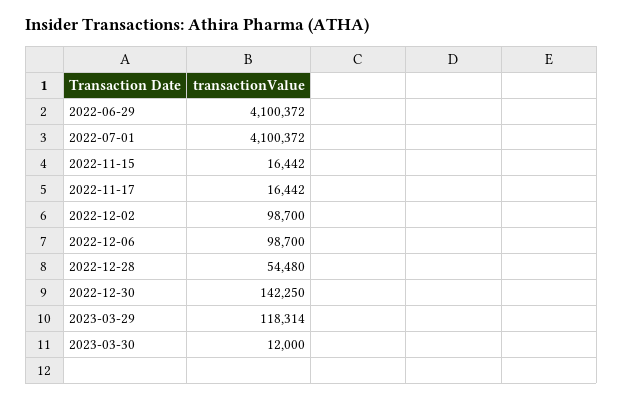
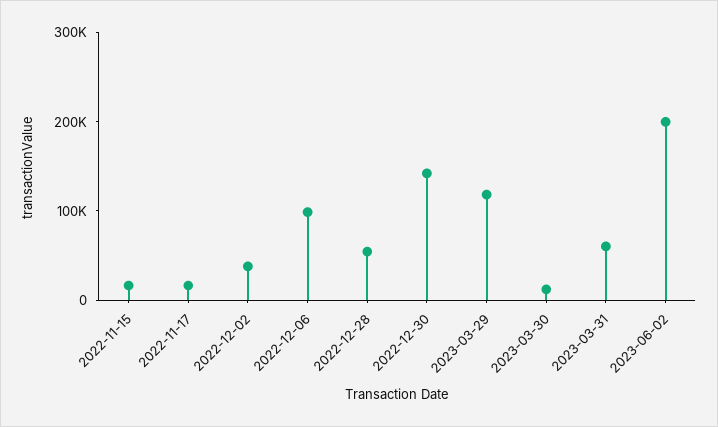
2022-06-29: 4100372 -> none
2022-07-01: 4100372 -> none
2022-12-02: 98700 -> 40000
2023-03-31: none -> 60000
2023-06-02: none -> 200000

